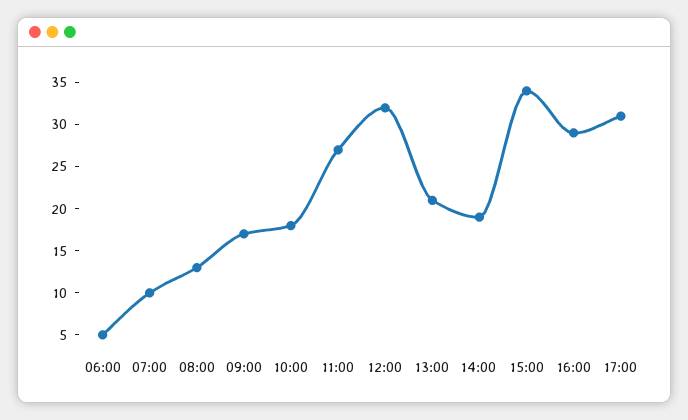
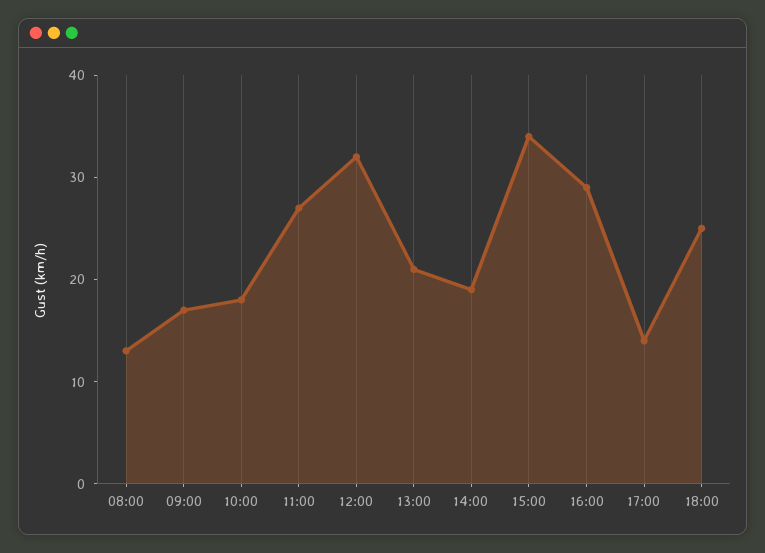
06:00: 5 -> none
07:00: 10 -> none
17:00: 31 -> 14
18:00: none -> 25

